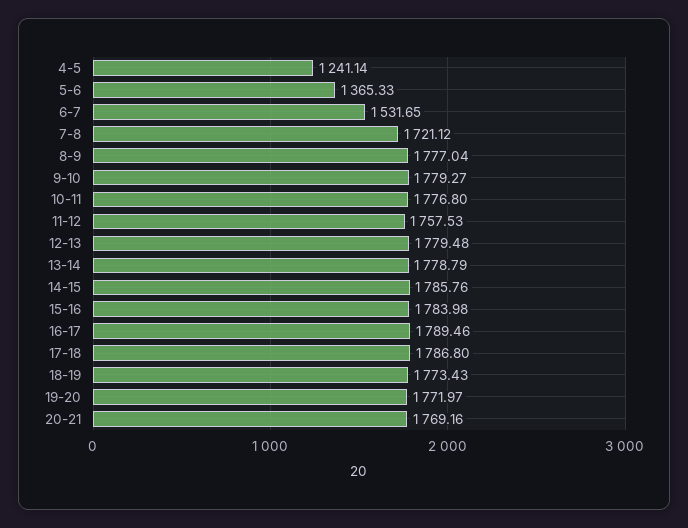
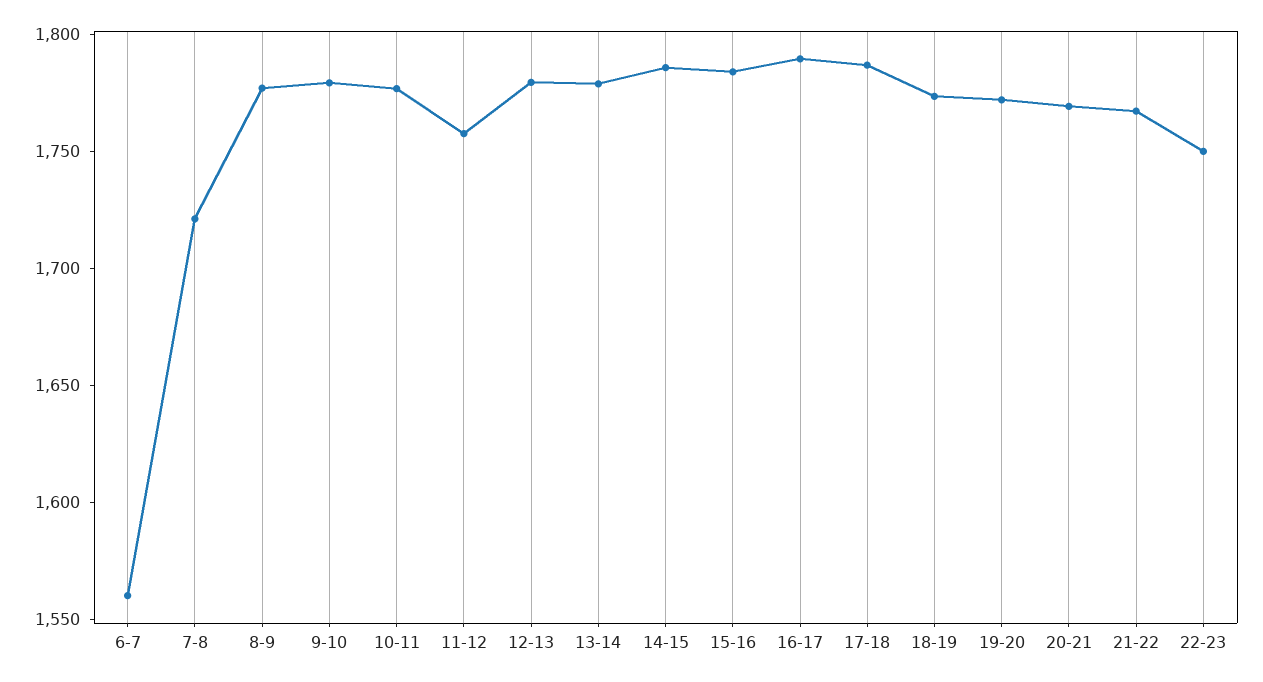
4-5: 1241.14 -> none
5-6: 1365.33 -> none
6-7: 1531.65 -> 1560
21-22: none -> 1770
22-23: none -> 1750

